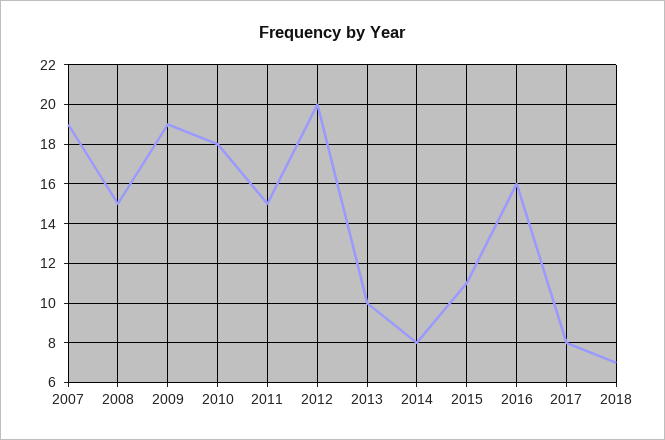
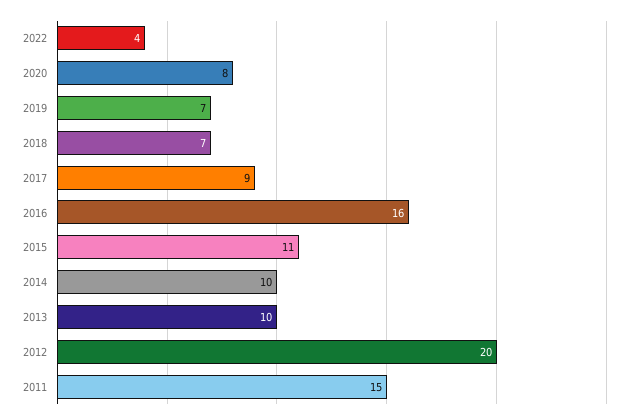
2007: 19 -> none
2008: 15 -> none
2009: 19 -> none
2010: 18 -> none
2014: 8 -> 10
2017: 8 -> 9
2022: none -> 4
2020: none -> 8
2019: none -> 7

